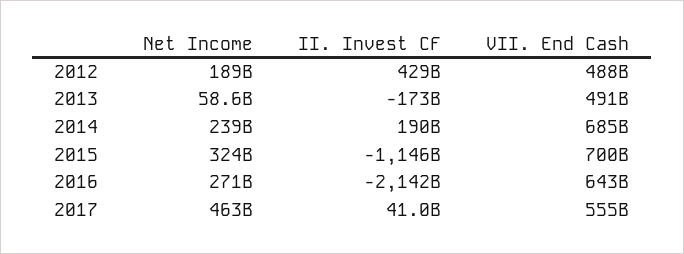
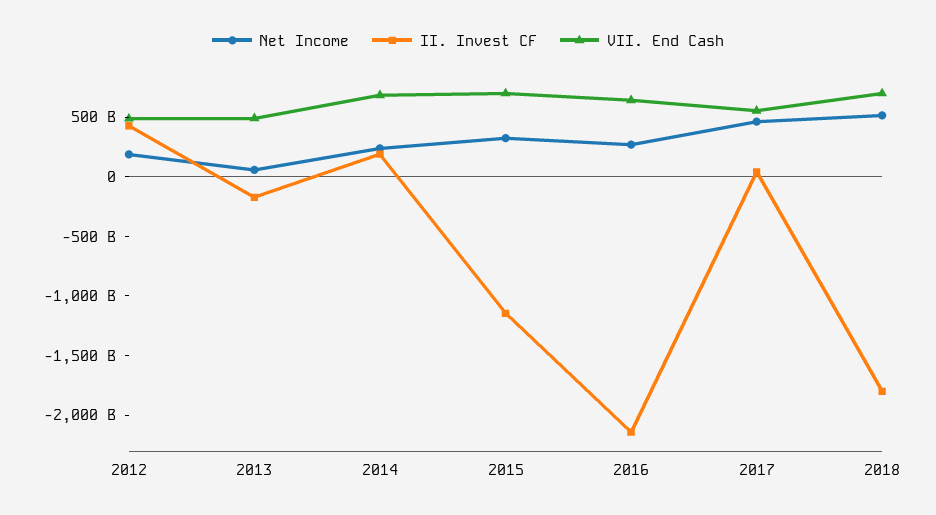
Net Income, 2018: none -> 500000000000
II. Invest CF, 2018: none -> -1800000000000
VII. End Cash, 2018: none -> 700000000000

